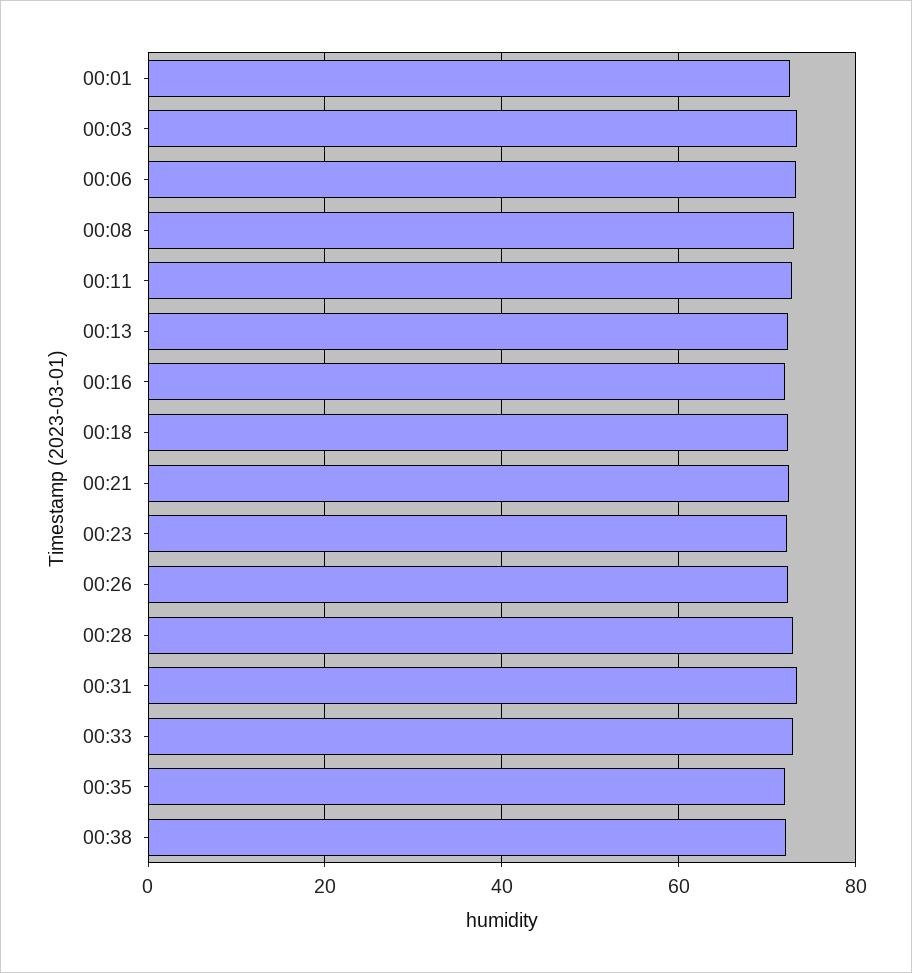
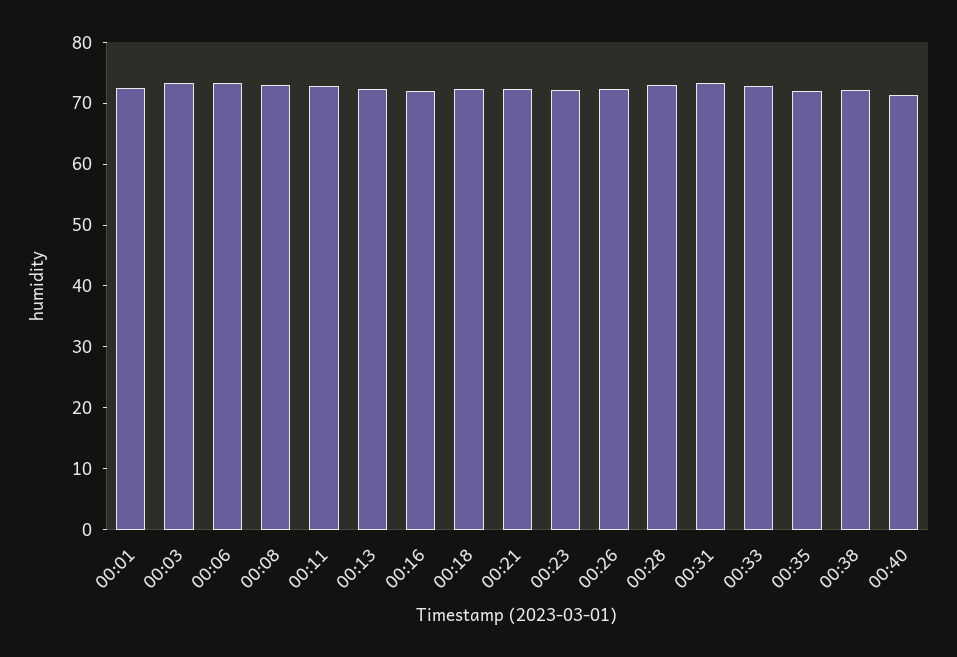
00:40: none -> 72

